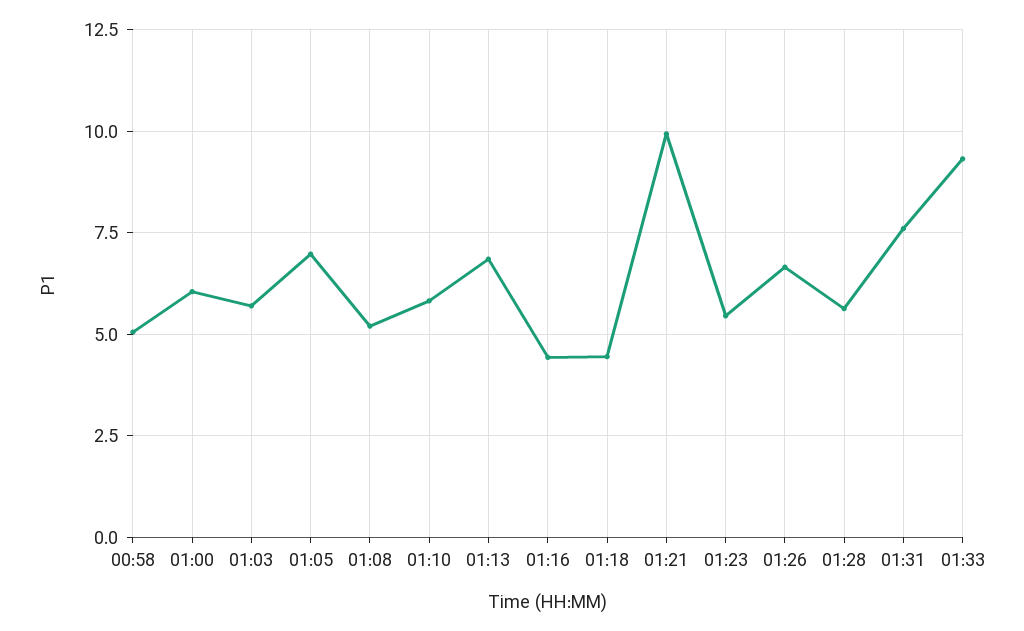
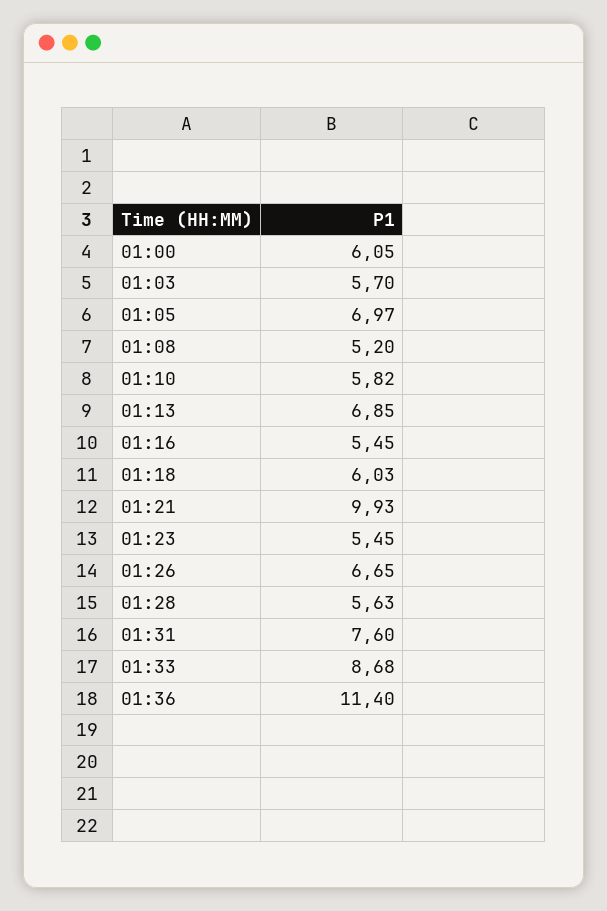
00:58: 5 -> none
01:16: 4.5 -> 5.45
01:18: 4.5 -> 6.03
01:33: 9.25 -> 8.68
01:36: none -> 11.4

